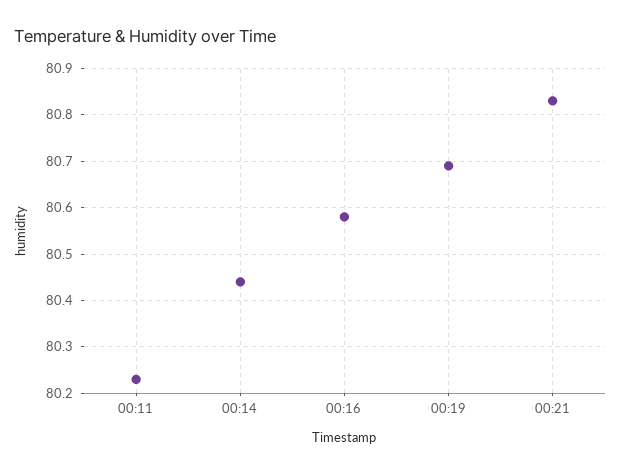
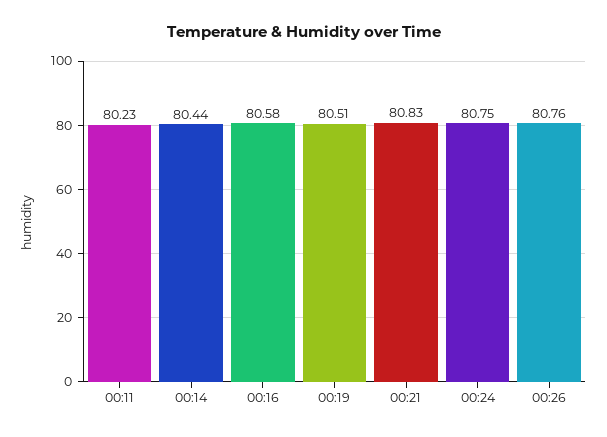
00:19: 80.7 -> 80.51
00:24: none -> 80.75
00:26: none -> 80.76

